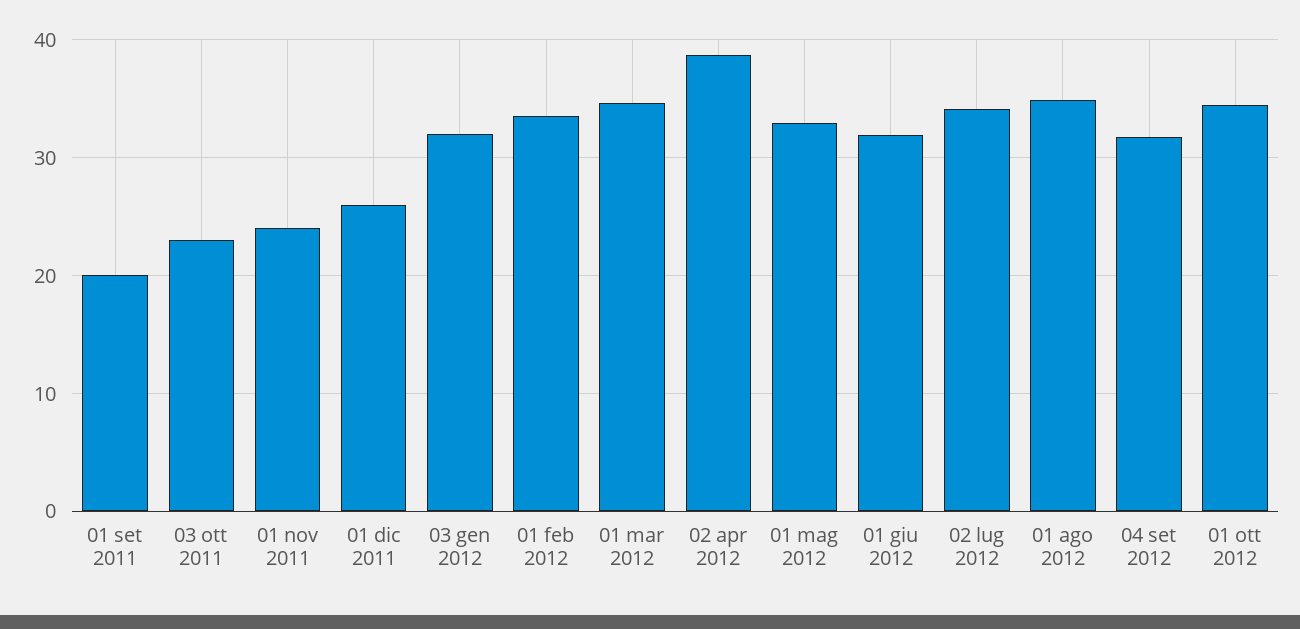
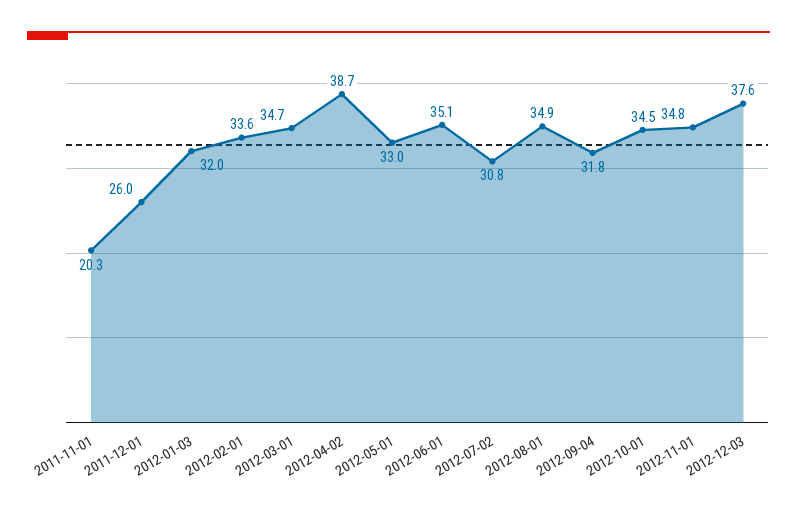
01 set 2011: 20 -> none
03 ott 2011: 23 -> none
01 nov 2011: 24 -> 20.3
01 giu 2012: 32 -> 35.1
02 lug 2012: 34 -> 30.8
2012-11-01: none -> 34.8
2012-12-03: none -> 37.6

